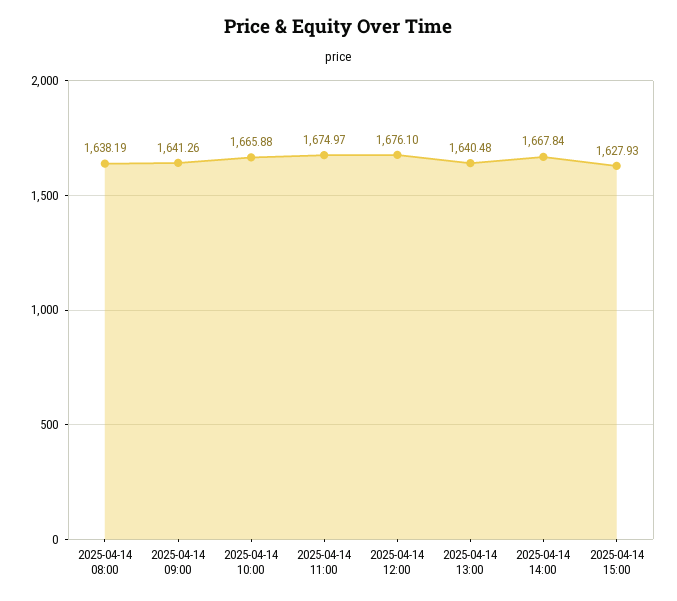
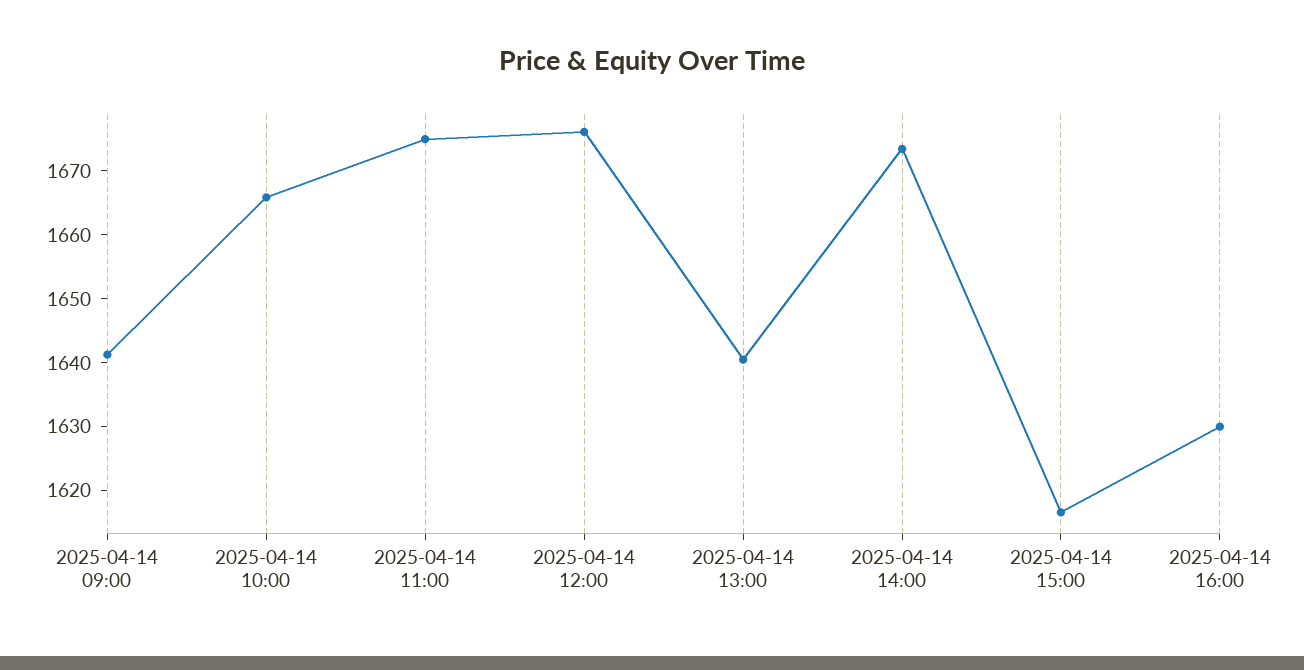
2025-04-14 08:00: 1638.19 -> none
2025-04-14 14:00: 1667.84 -> 1674
2025-04-14 15:00: 1627.93 -> 1616
2025-04-14 16:00: none -> 1630

